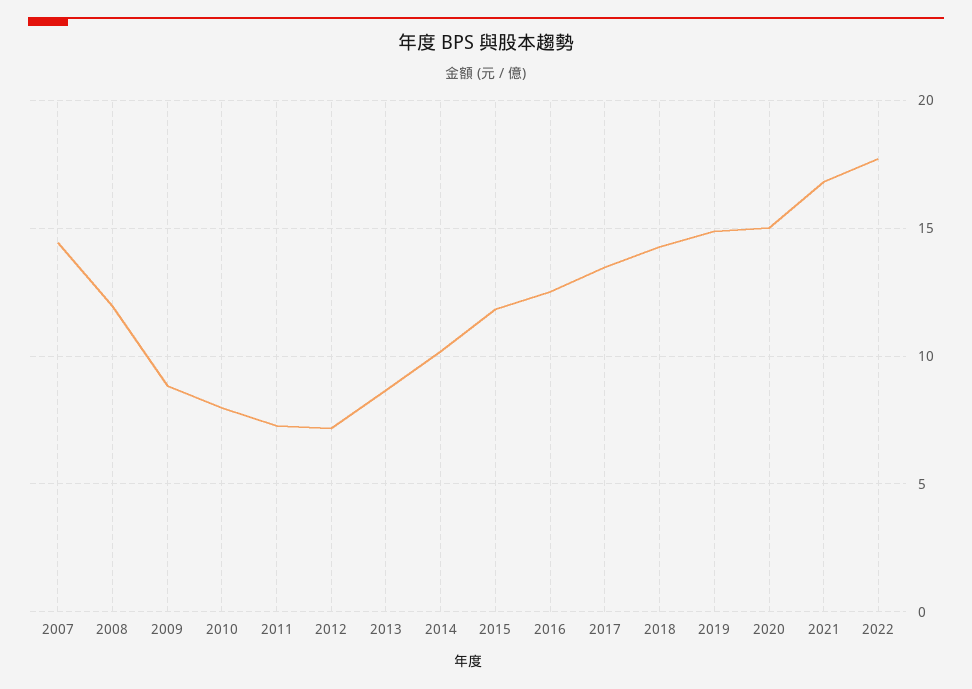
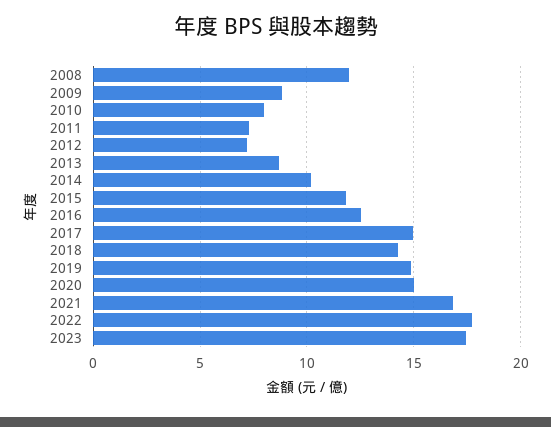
2007: 14.5 -> none
2017: 13.5 -> 15
2023: none -> 17.5

